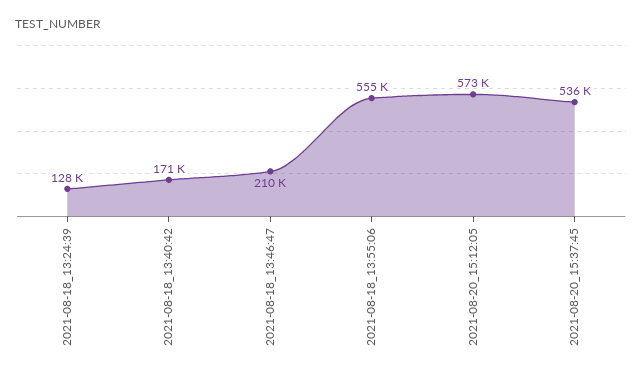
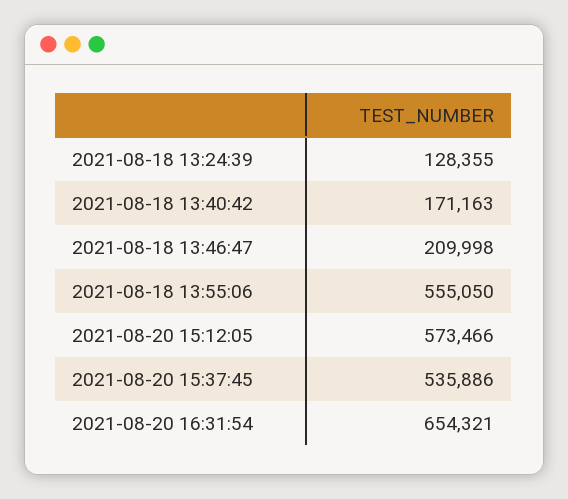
2021-08-20 16:31:54: none -> 654321

